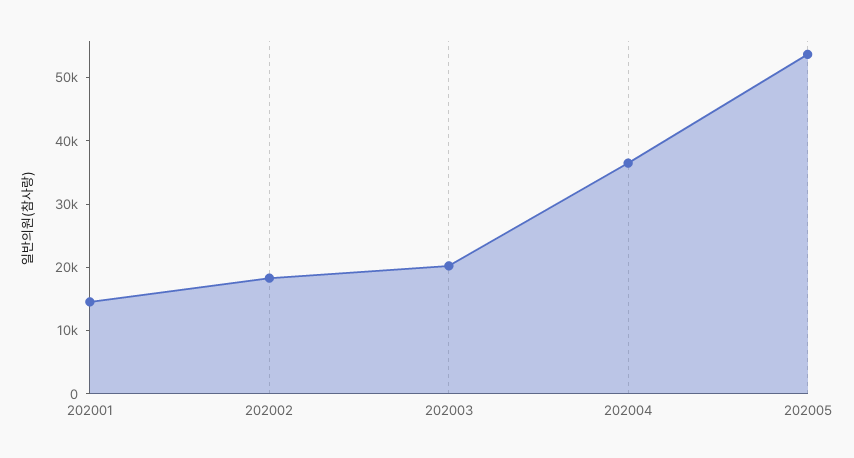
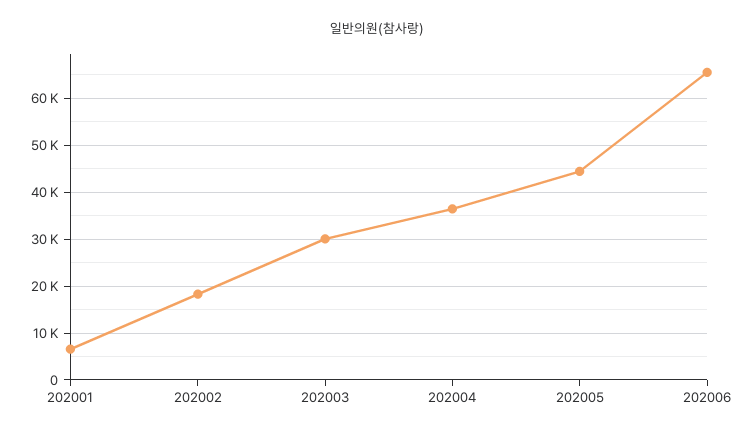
202001: 14000 -> 6000
202003: 20000 -> 30000
202005: 54000 -> 44000
202006: none -> 66000

